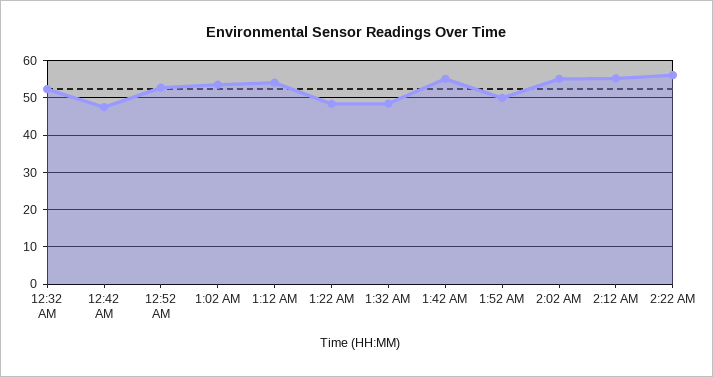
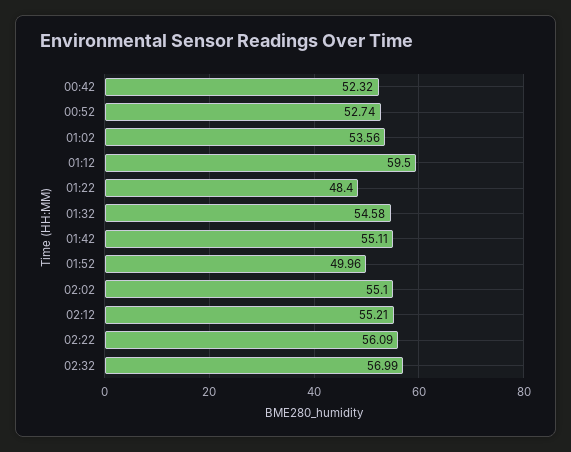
12:32 AM: 52 -> none
12:42 AM: 48 -> 52.32
1:12 AM: 54 -> 59.5
1:32 AM: 48 -> 54.58
02:32: none -> 56.99

